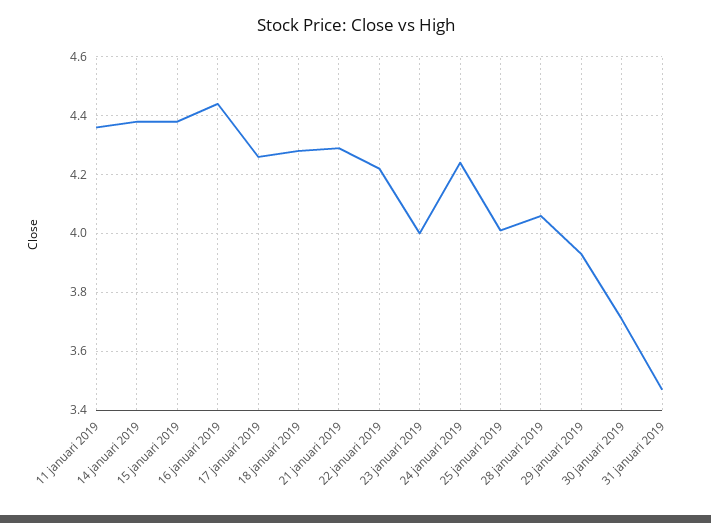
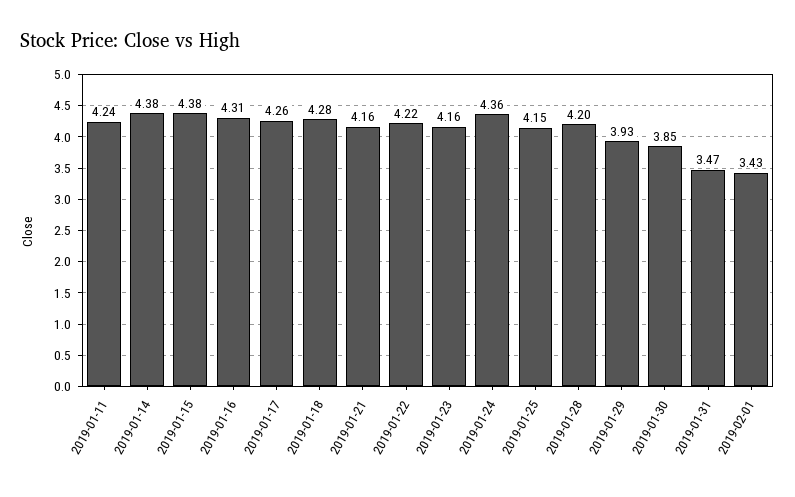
11 januari 2019: 4.35 -> 4.24
16 januari 2019: 4.45 -> 4.31
21 januari 2019: 4.3 -> 4.16
23 januari 2019: 4 -> 4.16
24 januari 2019: 4.25 -> 4.36
25 januari 2019: 4 -> 4.15
28 januari 2019: 4.05 -> 4.2
30 januari 2019: 3.7 -> 3.85
2019-02-01: none -> 3.43

